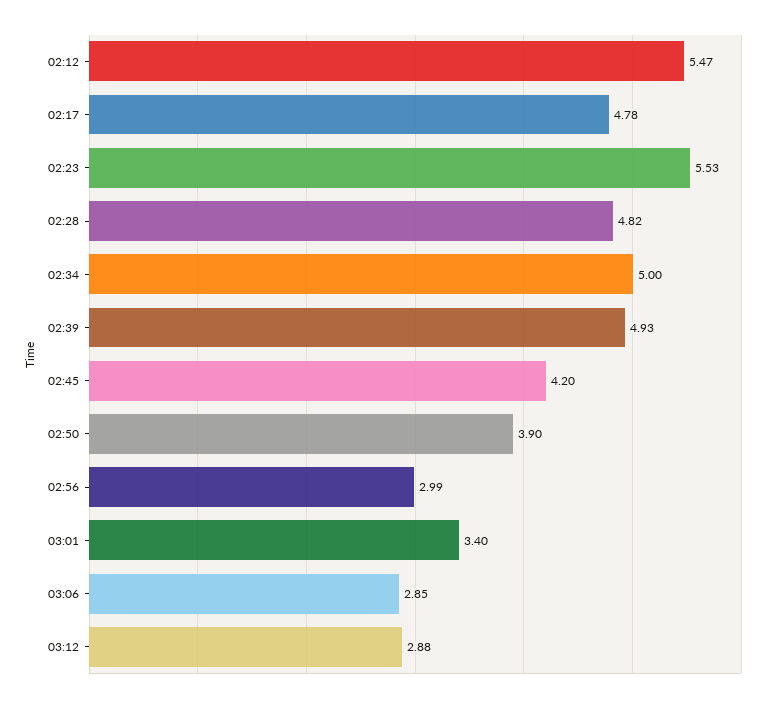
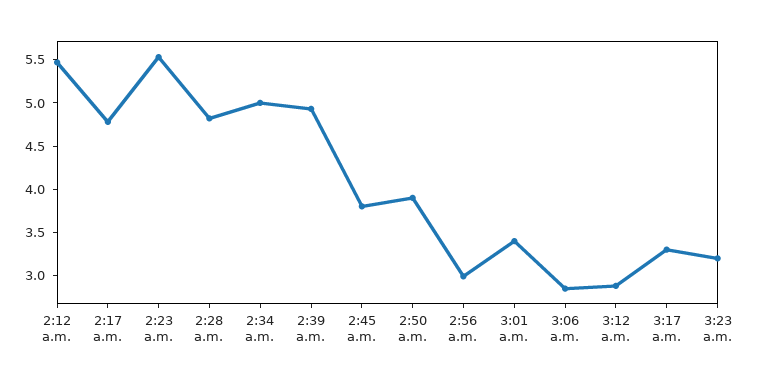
02:45: 4.2 -> 3.8
3:17 a.m.: none -> 3.3
3:23 a.m.: none -> 3.2

